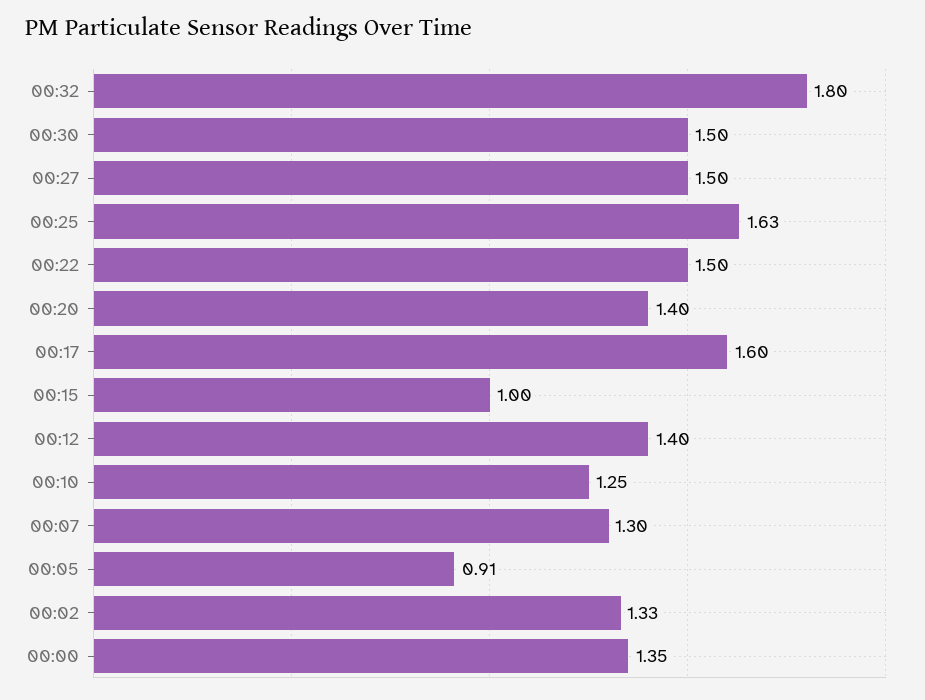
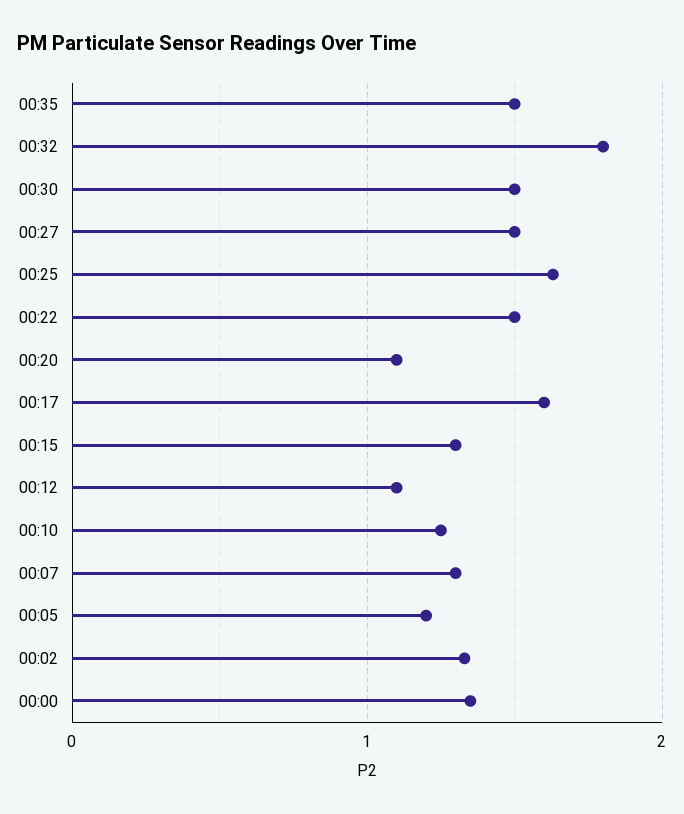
00:20: 1.4 -> 1.1
00:15: 1 -> 1.3
00:12: 1.4 -> 1.1
00:05: 0.91 -> 1.2
00:35: none -> 1.5

